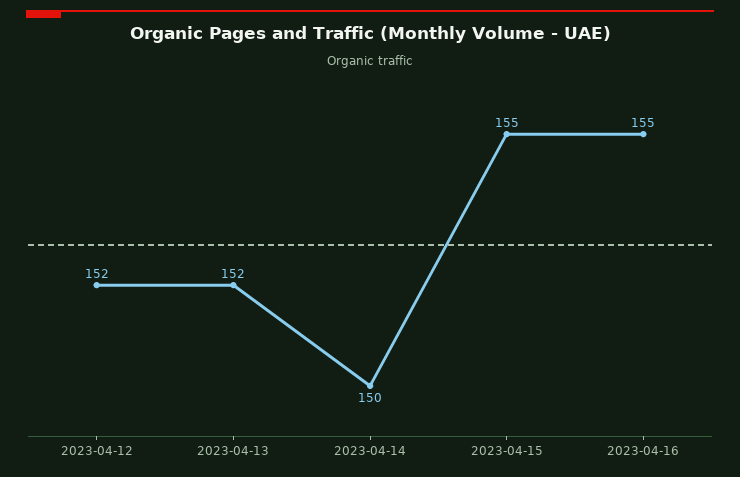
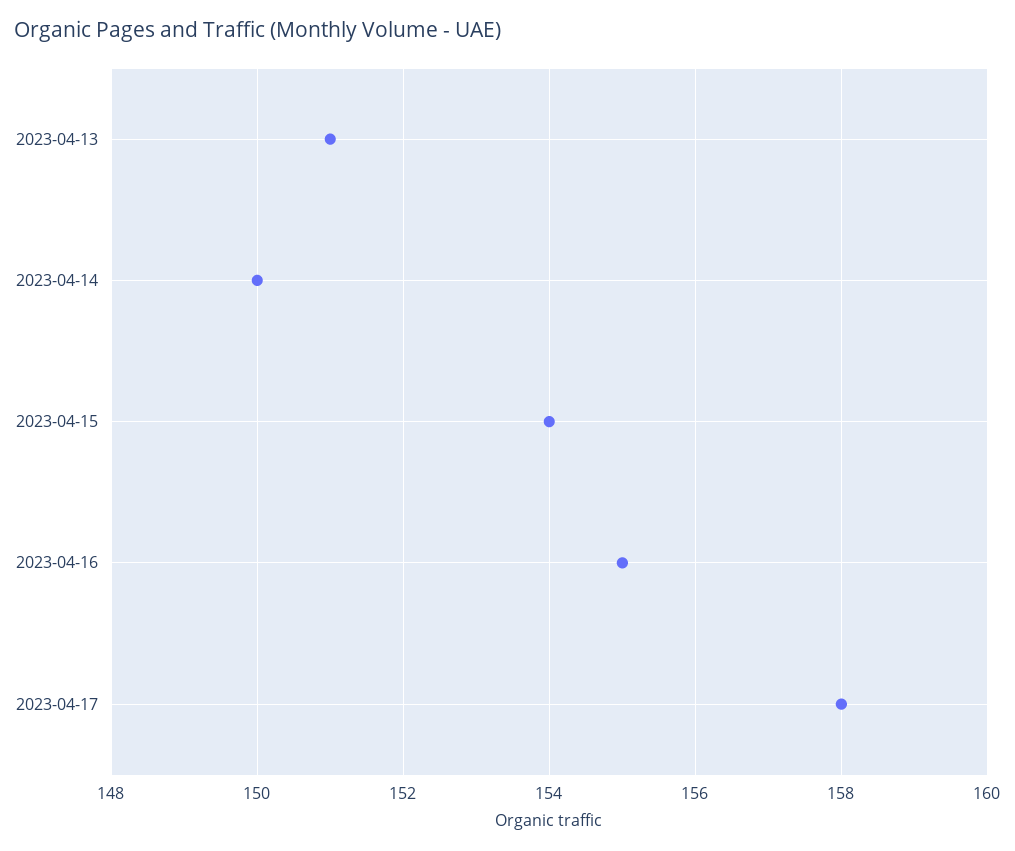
2023-04-12: 152 -> none
2023-04-13: 152 -> 151
2023-04-15: 155 -> 154
2023-04-17: none -> 158

